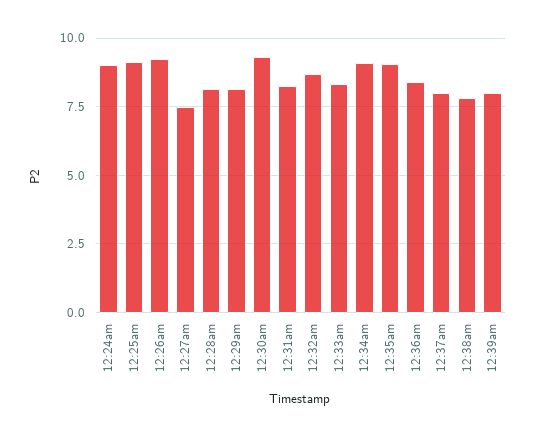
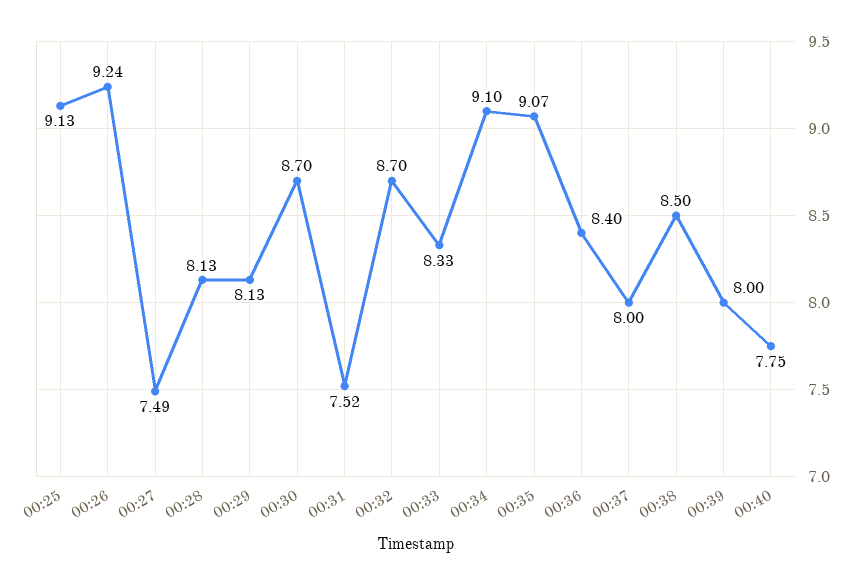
12:24am: 9 -> none
12:30am: 9.25 -> 8.7
12:31am: 8.25 -> 7.52
12:38am: 7.75 -> 8.5
00:40: none -> 7.75

